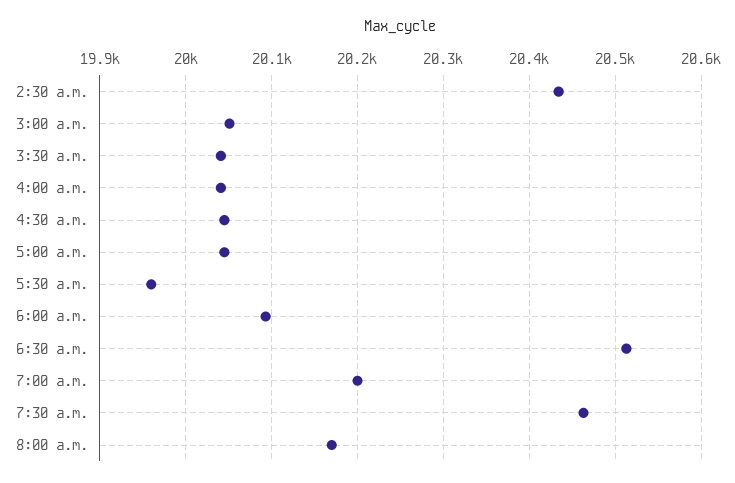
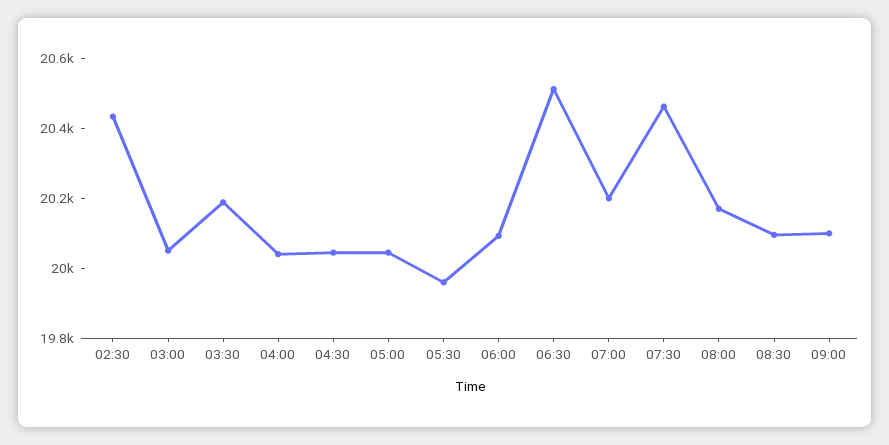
3:30 a.m.: 20040 -> 20200
08:30: none -> 20100
09:00: none -> 20100

